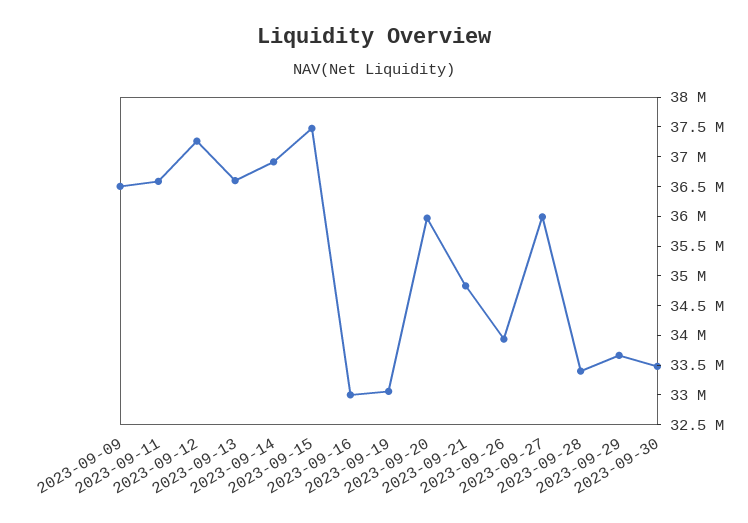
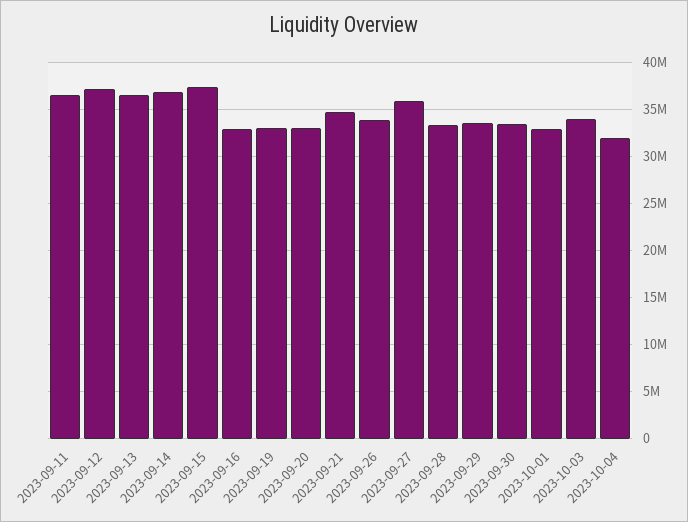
2023-09-09: 36500000 -> none
2023-09-20: 36000000 -> 33000000
2023-10-01: none -> 33000000
2023-10-03: none -> 34000000
2023-10-04: none -> 32000000

